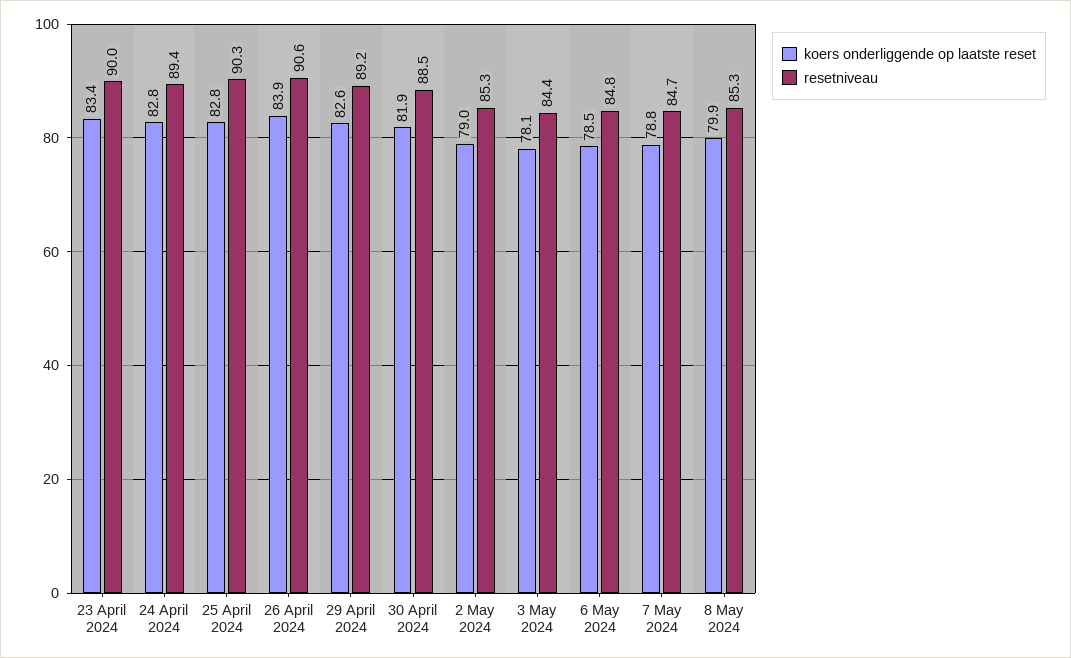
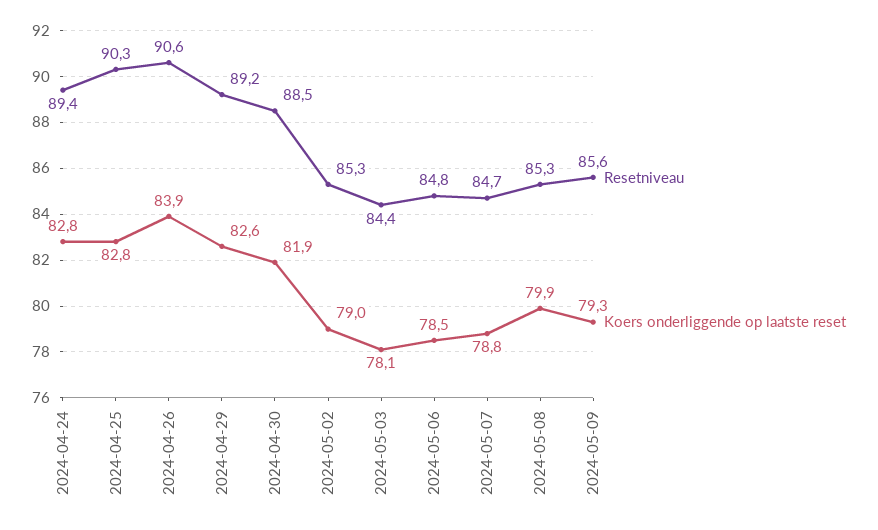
koers onderliggende op laatste reset, 23 April 2024: 83.4 -> none
resetniveau, 23 April 2024: 90 -> none
resetniveau, 2024-05-09: none -> 85.6
koers onderliggende op laatste reset, 2024-05-09: none -> 79.3

